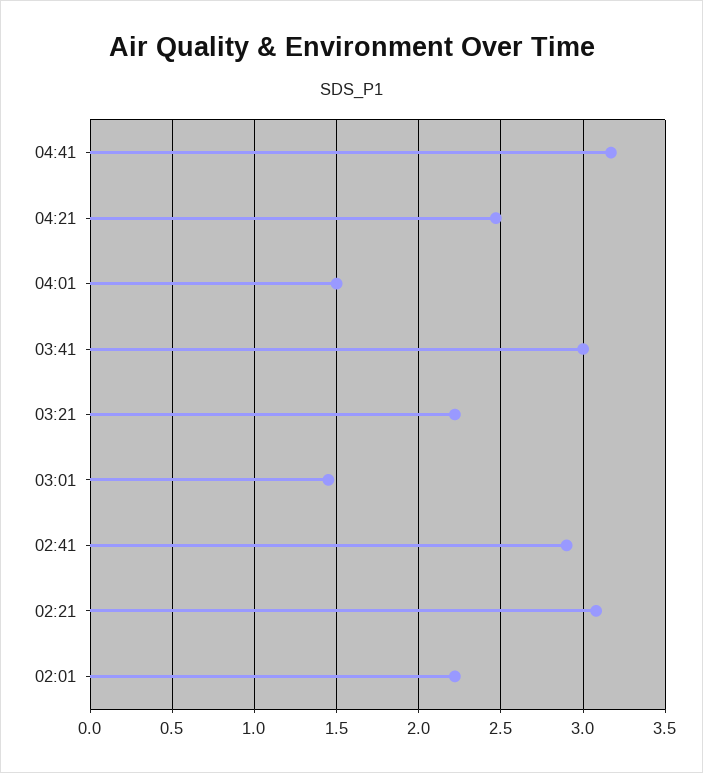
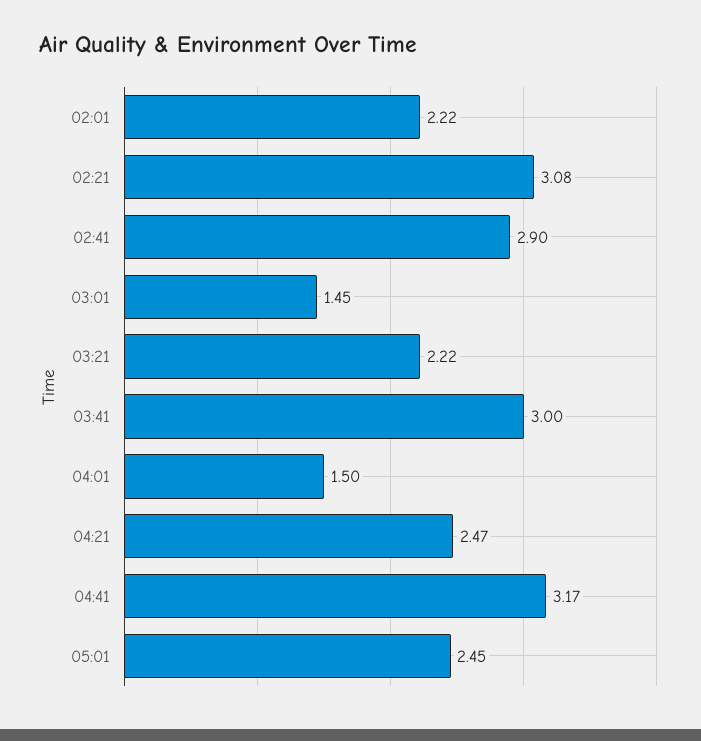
05:01: none -> 2.45

